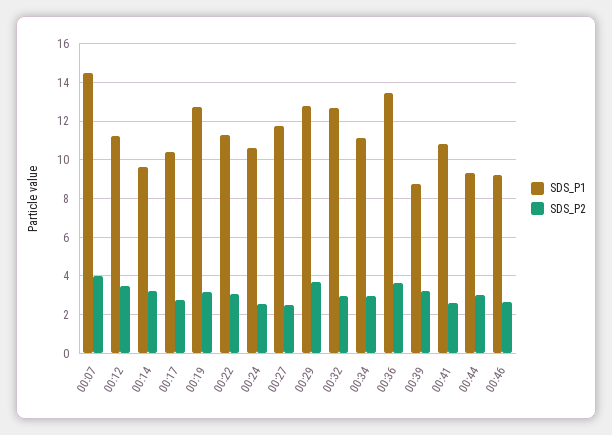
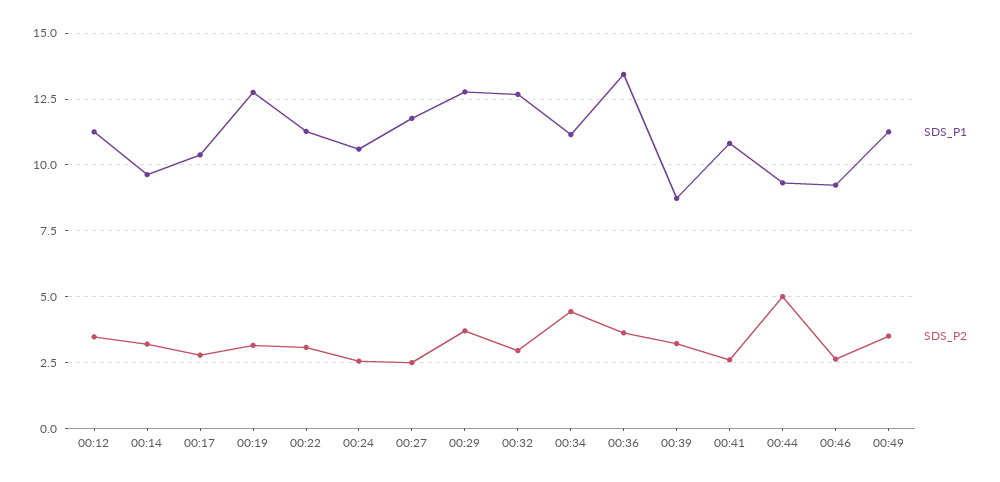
SDS_P1, 00:07: 14.5 -> none
SDS_P2, 00:07: 4 -> none
SDS_P2, 00:34: 3 -> 4.5
SDS_P2, 00:44: 3 -> 5
SDS_P1, 00:49: none -> 11.25
SDS_P2, 00:49: none -> 3.5

